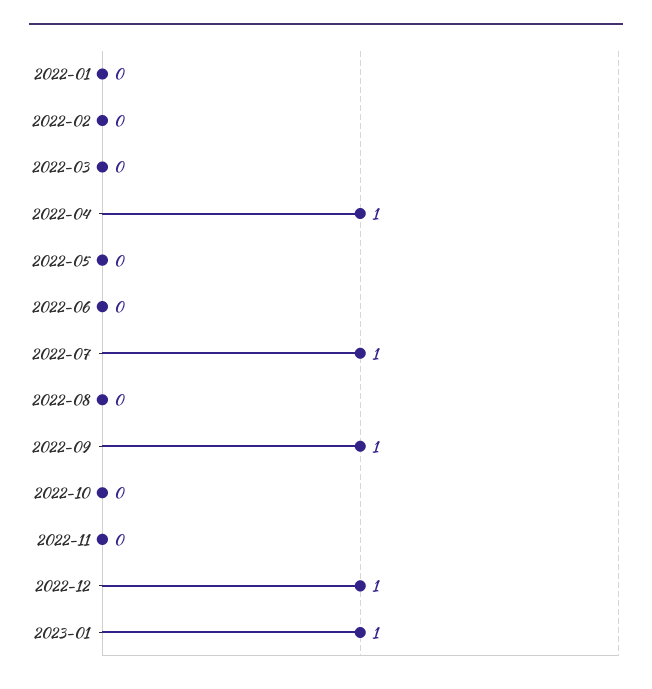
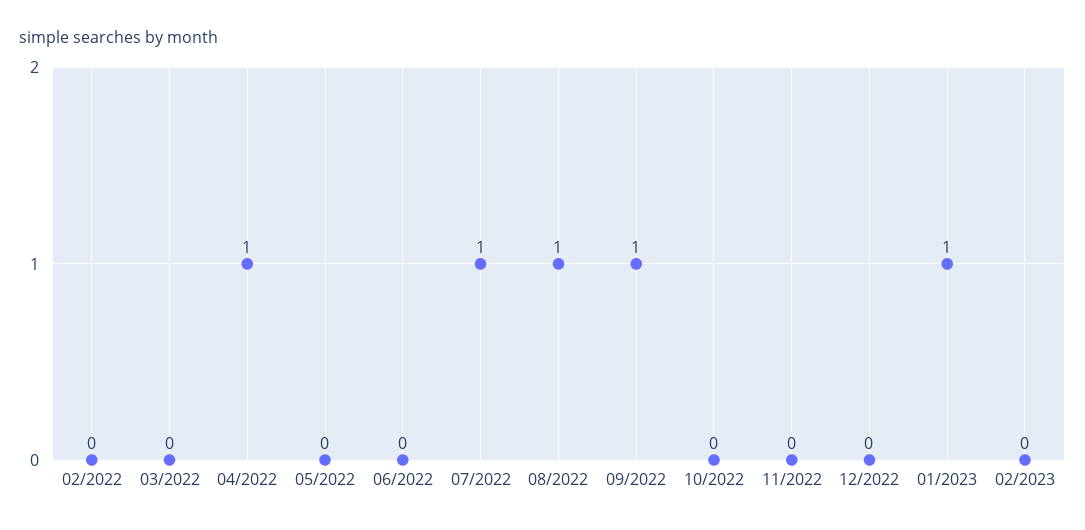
2022-01: 0 -> none
2022-08: 0 -> 1
2022-12: 1 -> 0
02/2023: none -> 0

